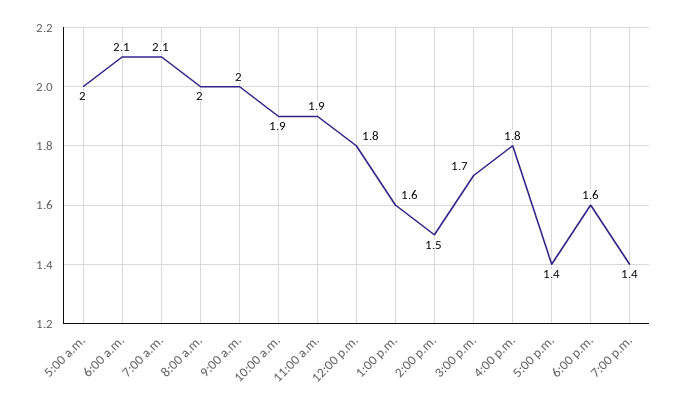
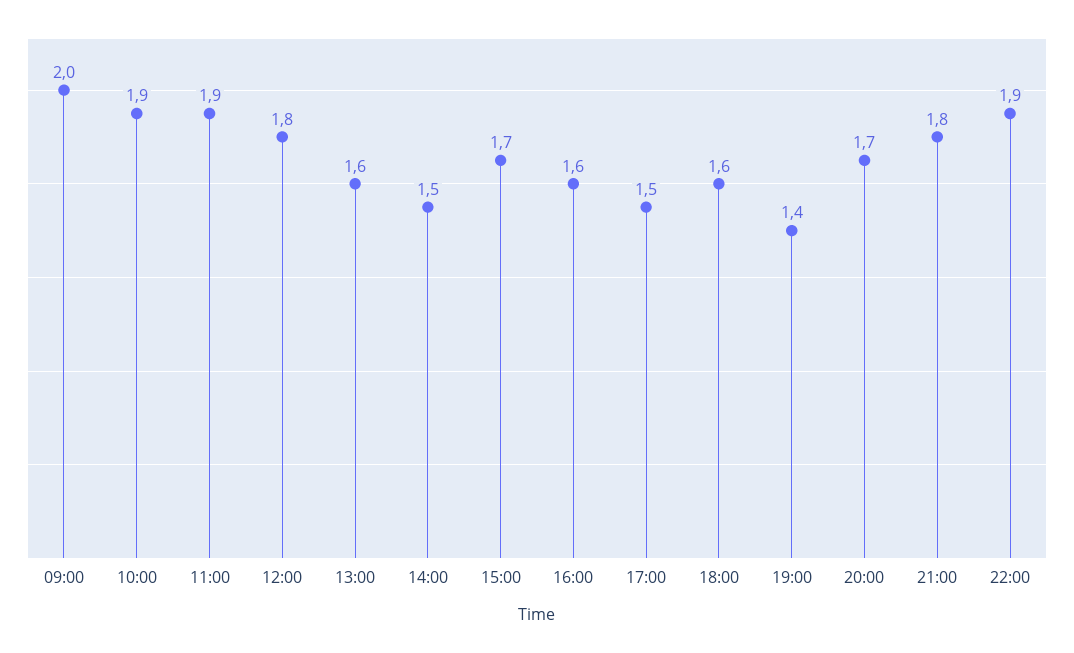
5:00 a.m.: 2 -> none
6:00 a.m.: 2.1 -> none
7:00 a.m.: 2.1 -> none
8:00 a.m.: 2 -> none
4:00 p.m.: 1.8 -> 1.6
5:00 p.m.: 1.4 -> 1.5
20:00: none -> 1.7
21:00: none -> 1.8
22:00: none -> 1.9

